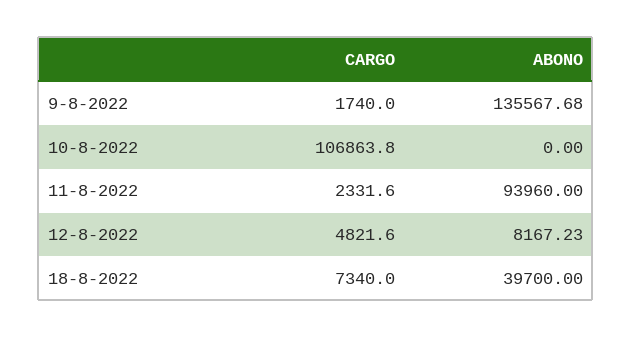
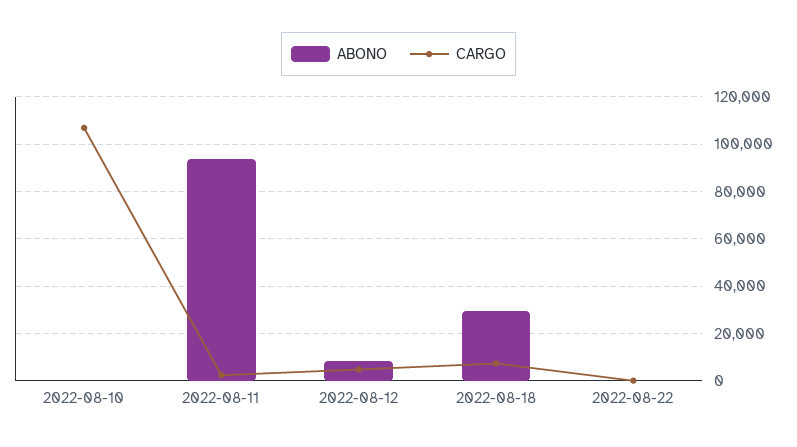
CARGO, 9-8-2022: 1740 -> none
ABONO, 9-8-2022: 135567.68 -> none
ABONO, 18-8-2022: 39700 -> 30000
ABONO, 2022-08-22: none -> 0
CARGO, 2022-08-22: none -> 0

